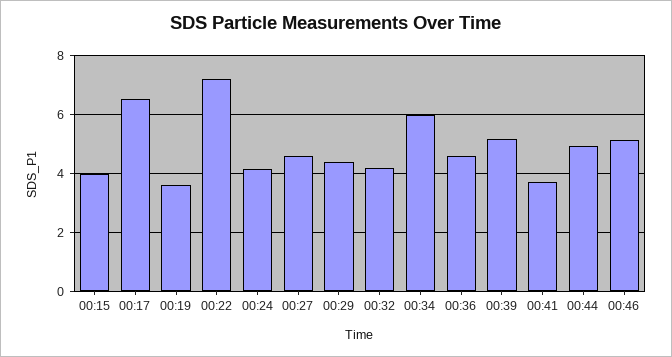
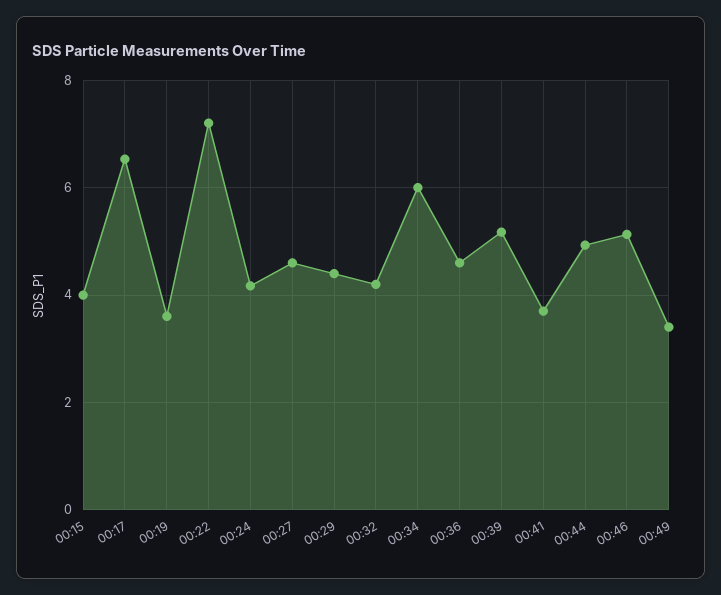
00:49: none -> 3.4

